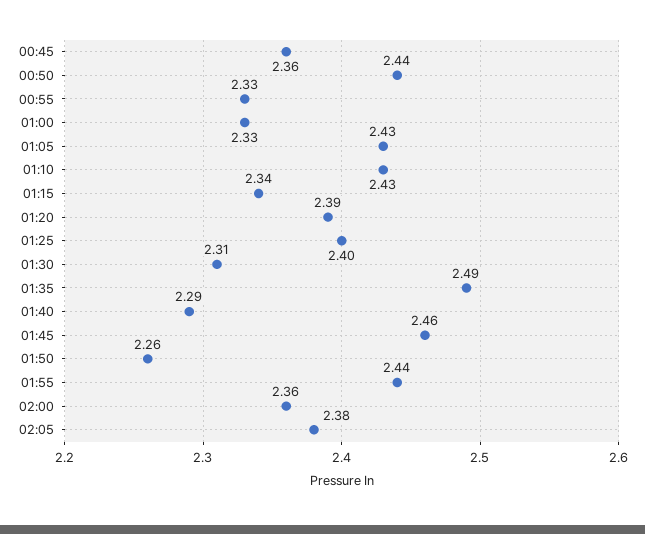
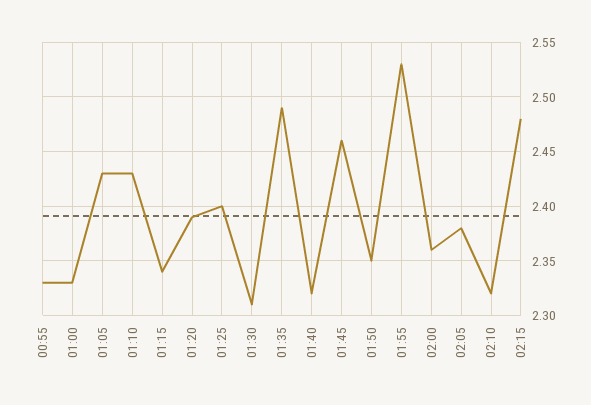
00:45: 2.36 -> none
00:50: 2.44 -> none
01:40: 2.29 -> 2.32
01:50: 2.26 -> 2.35
01:55: 2.44 -> 2.53
02:10: none -> 2.32
02:15: none -> 2.48

